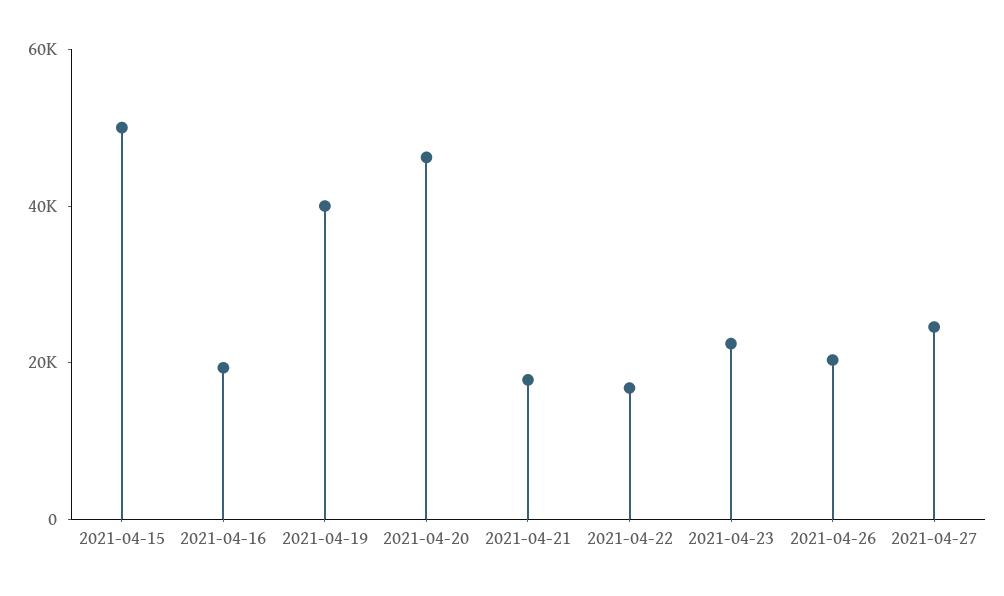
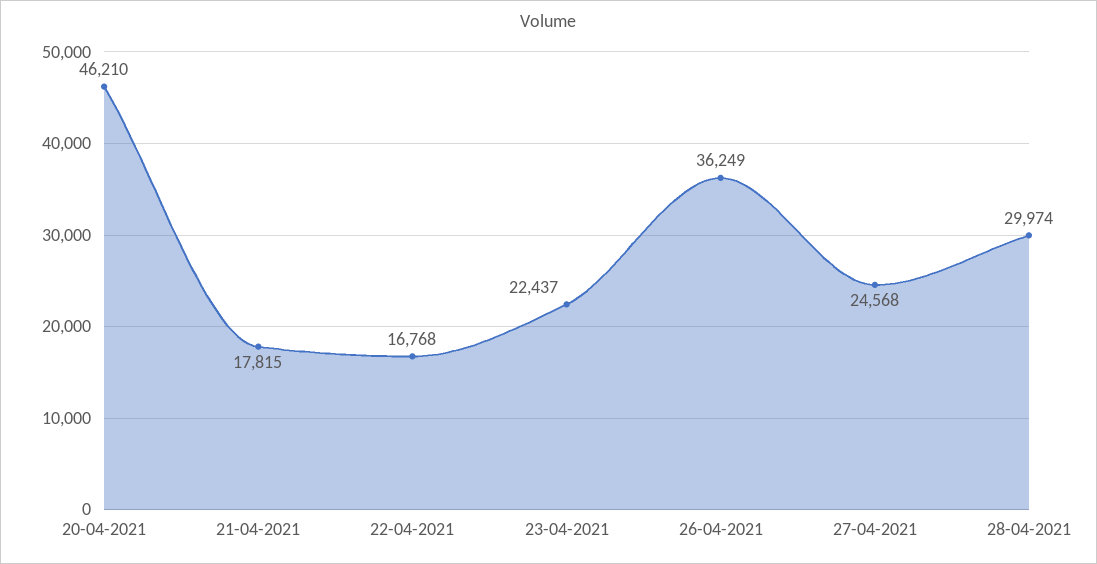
2021-04-15: 50000 -> none
2021-04-16: 20000 -> none
2021-04-19: 40000 -> none
2021-04-26: 20000 -> 36249
28-04-2021: none -> 29974

